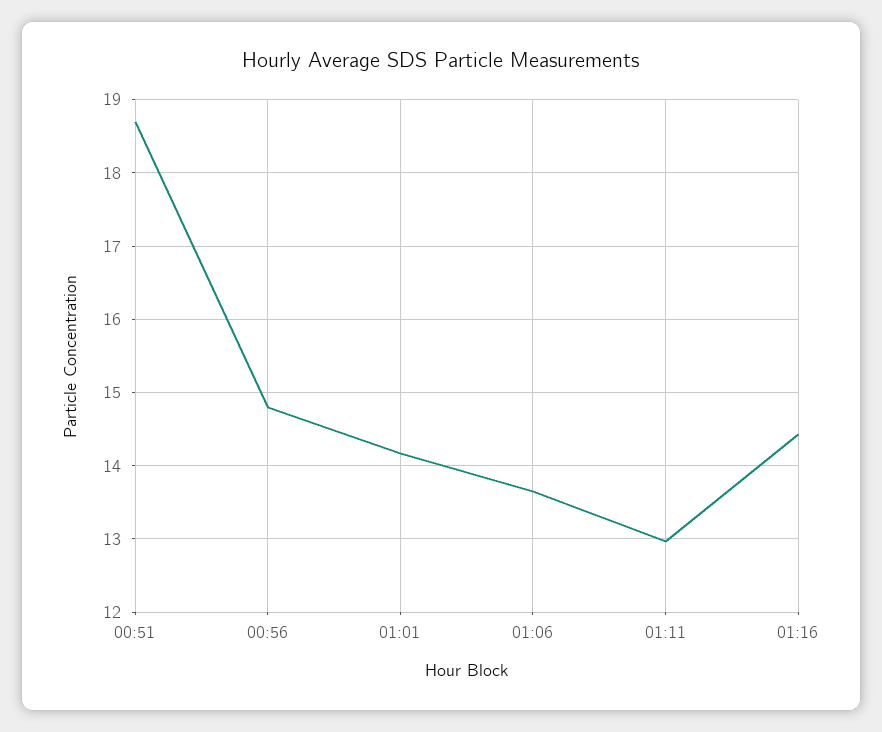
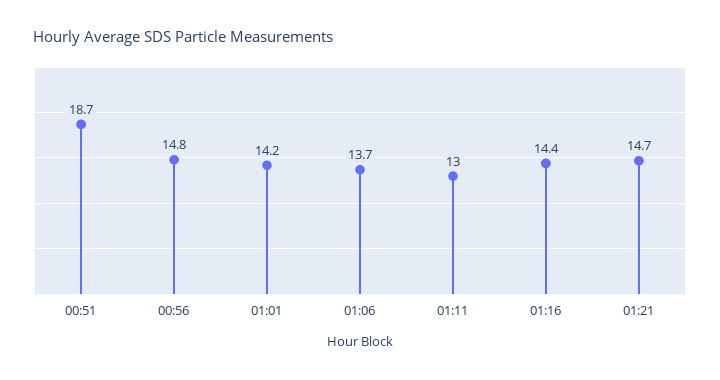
01:21: none -> 14.7

